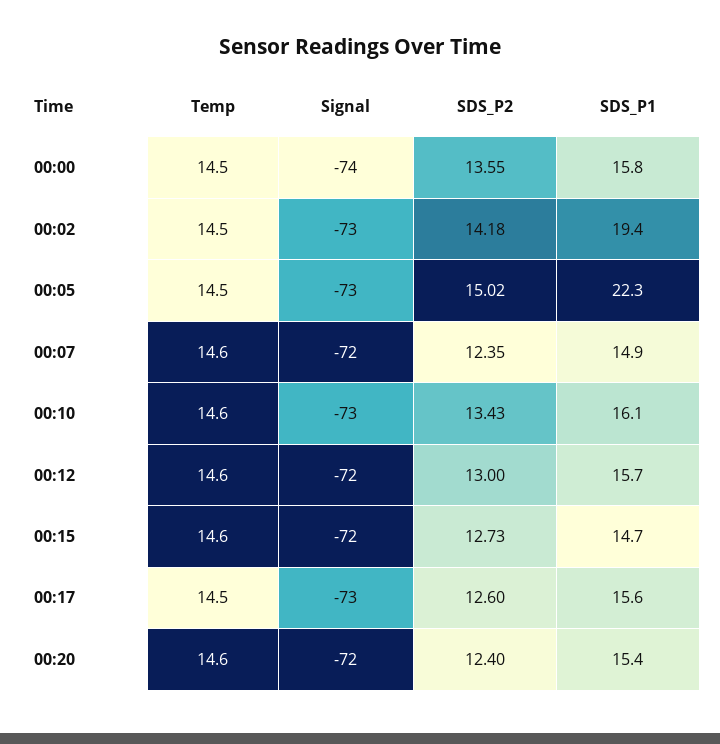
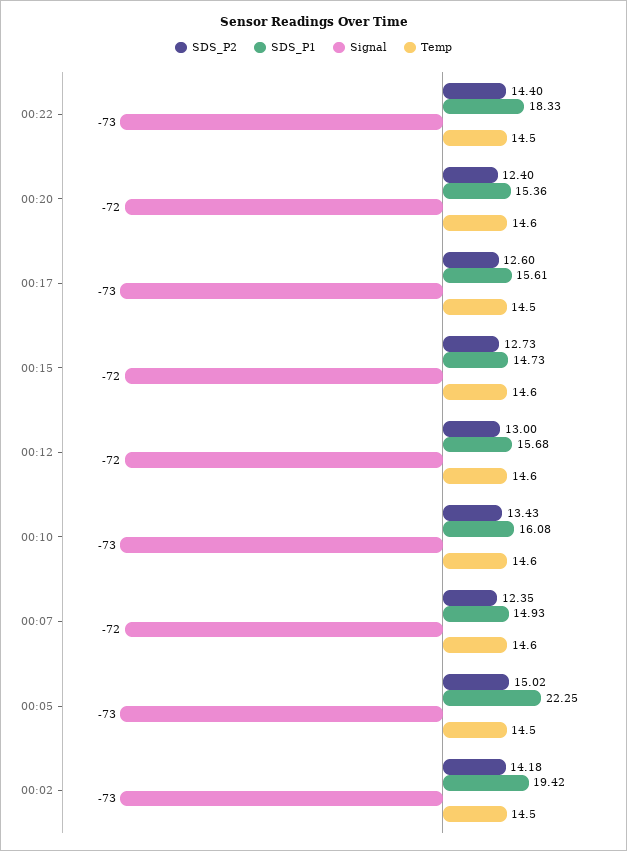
Temp, 00:00: 14.5 -> none
Signal, 00:00: -74 -> none
SDS_P2, 00:00: 13.55 -> none
SDS_P1, 00:00: 15.8 -> none
SDS_P2, 00:22: none -> 14.4
SDS_P1, 00:22: none -> 18.33
Signal, 00:22: none -> -73
Temp, 00:22: none -> 14.5

